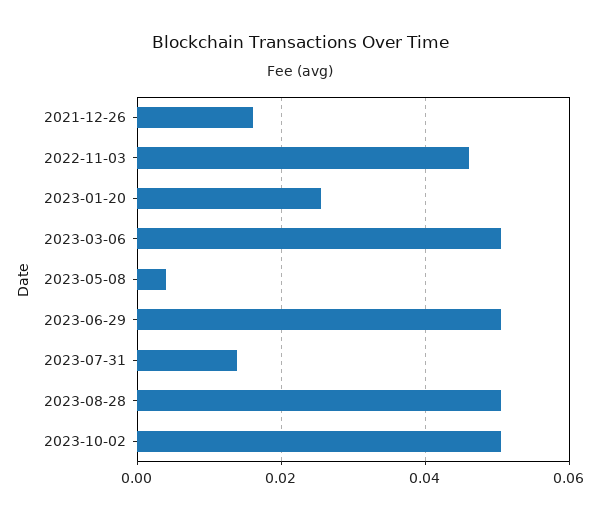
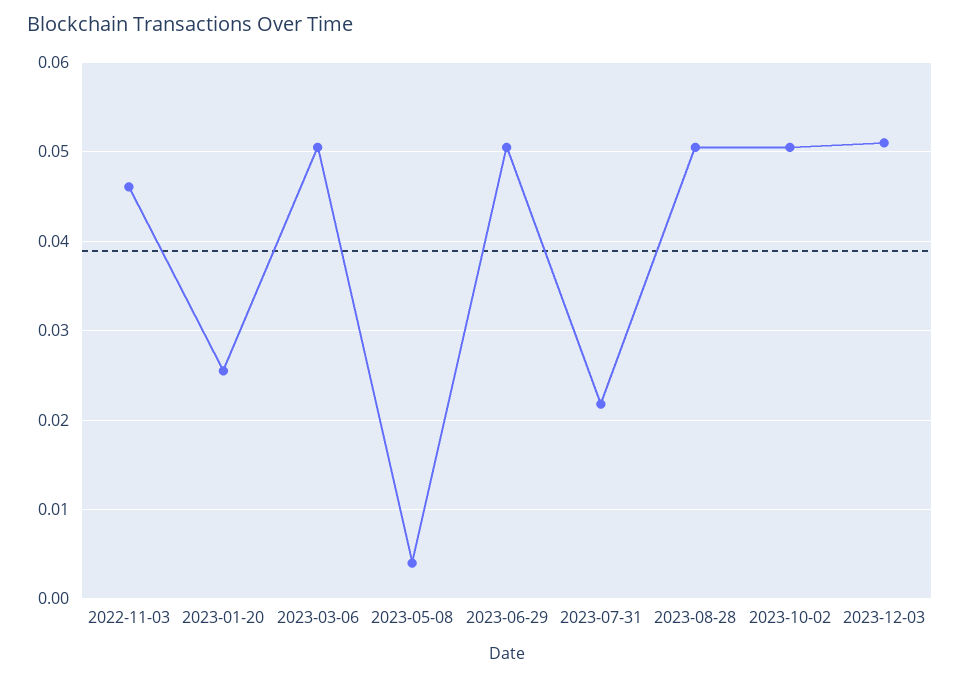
2021-12-26: 0.016 -> none
2023-07-31: 0.014 -> 0.022
2023-12-03: none -> 0.051

